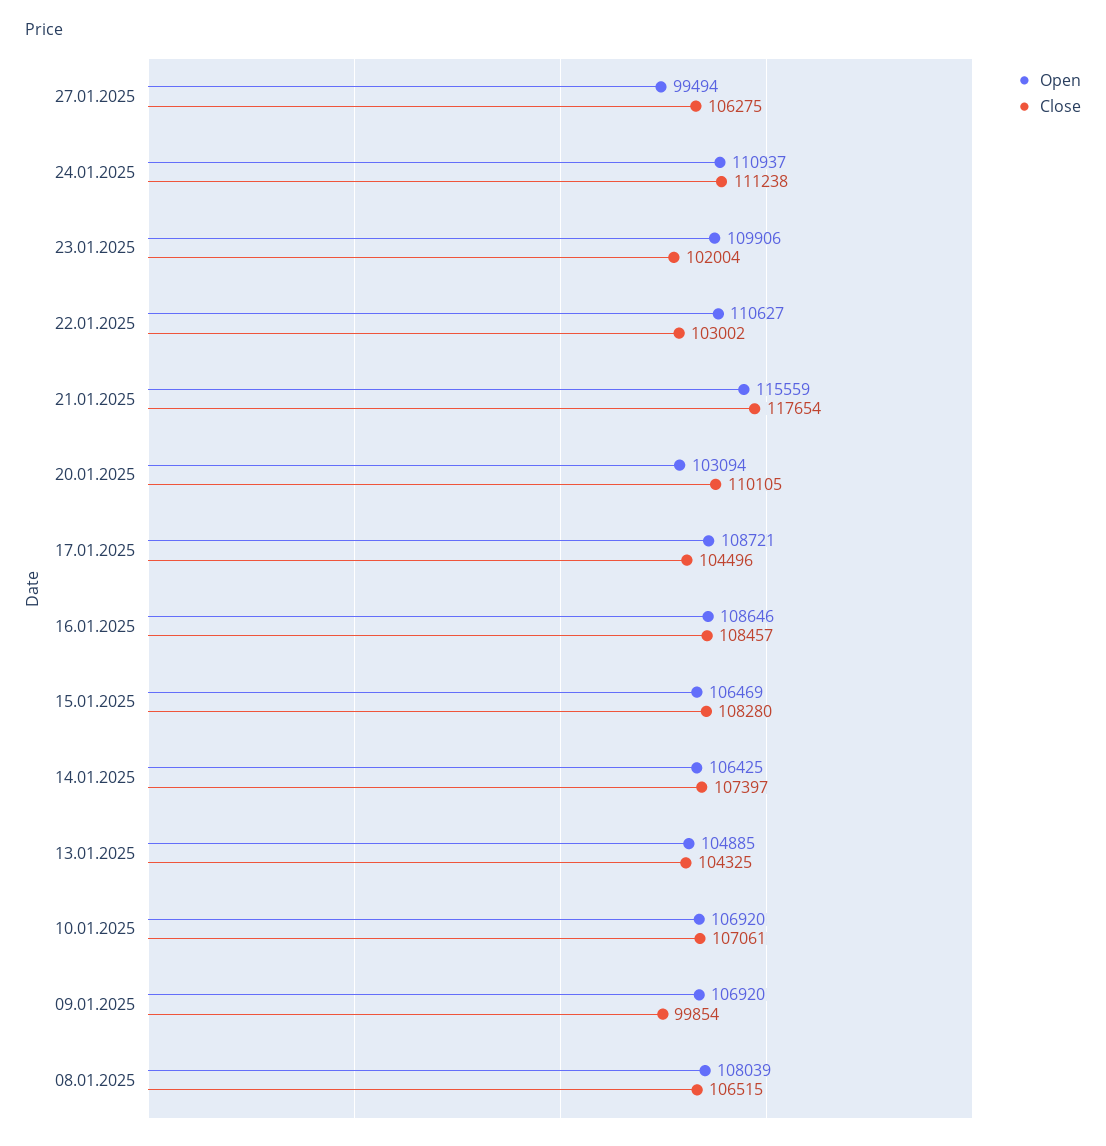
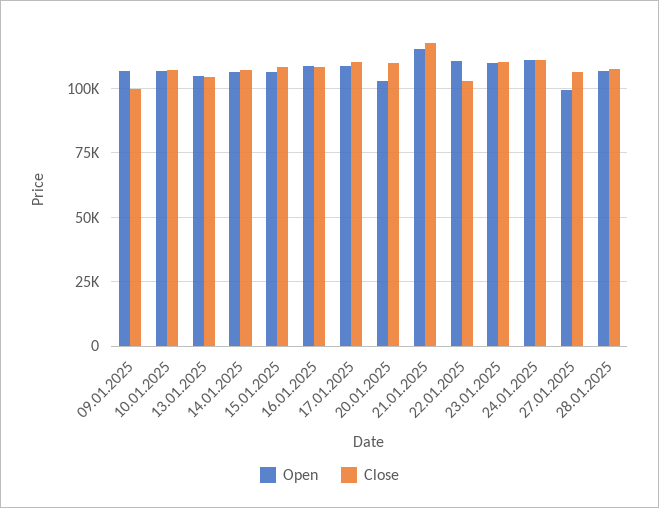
Close, 23.01.2025: 102004 -> 110000
Close, 17.01.2025: 104496 -> 110000
Open, 08.01.2025: 108039 -> none
Close, 08.01.2025: 106515 -> none
Open, 28.01.2025: none -> 107500
Close, 28.01.2025: none -> 107500

